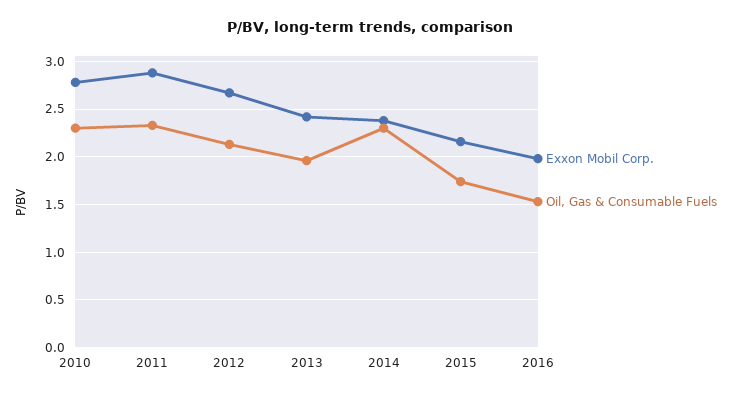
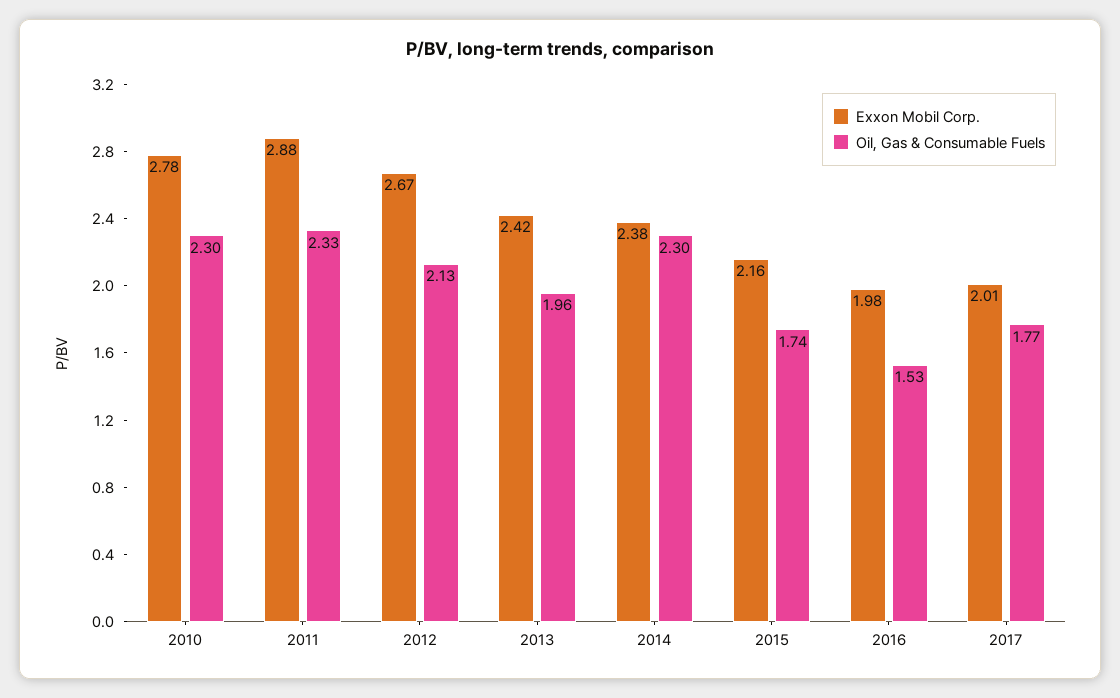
Exxon Mobil Corp., 2017: none -> 2.01
Oil, Gas & Consumable Fuels, 2017: none -> 1.77

